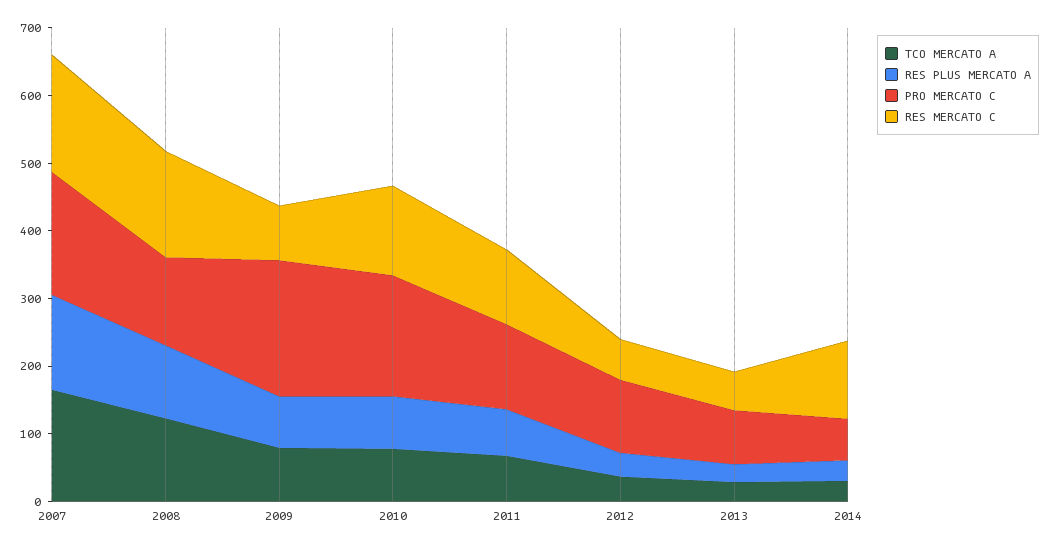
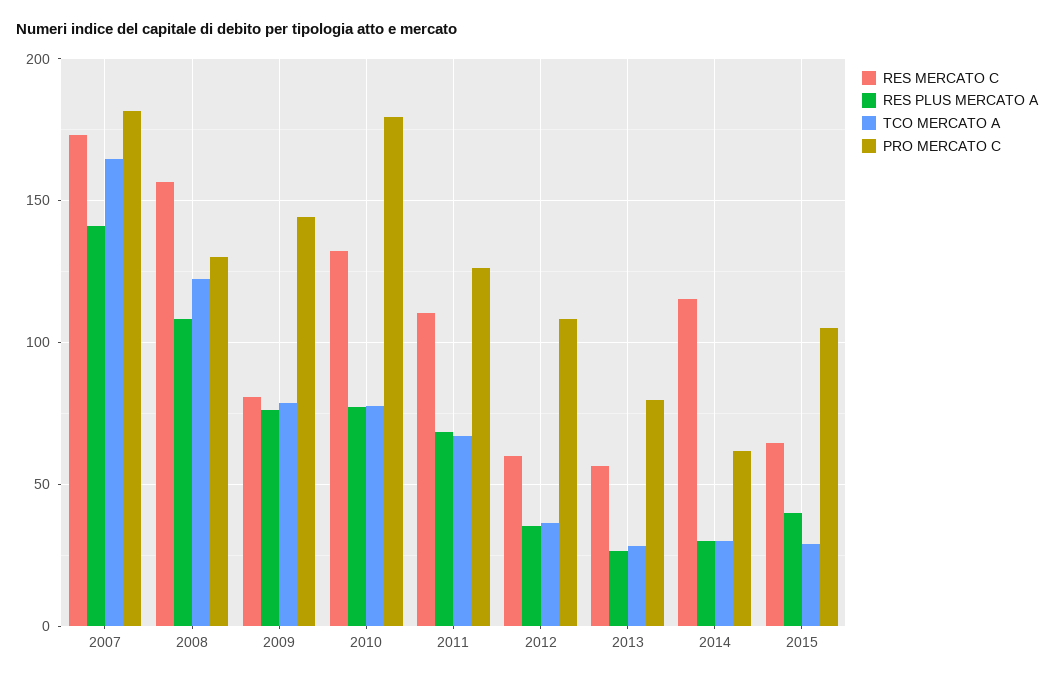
PRO MERCATO C, 2009: 200 -> 145
RES MERCATO C, 2015: none -> 65
RES PLUS MERCATO A, 2015: none -> 40
TCO MERCATO A, 2015: none -> 30
PRO MERCATO C, 2015: none -> 105

